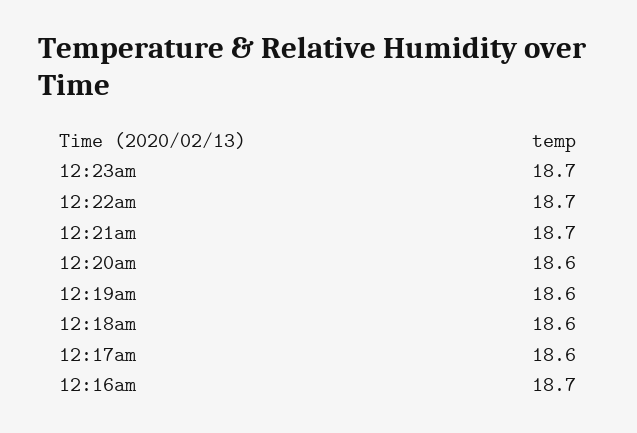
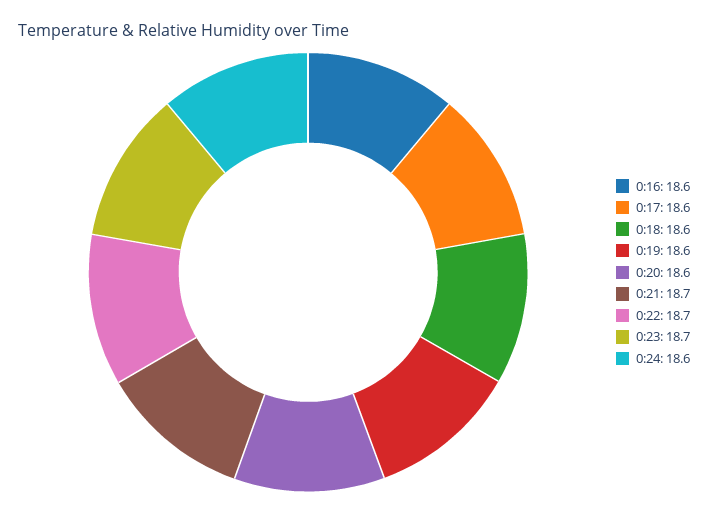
12:16am: 18.7 -> 18.6
0:24: none -> 18.6

